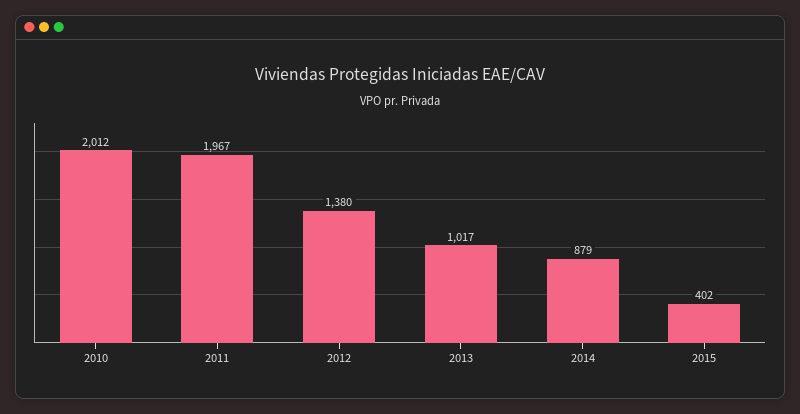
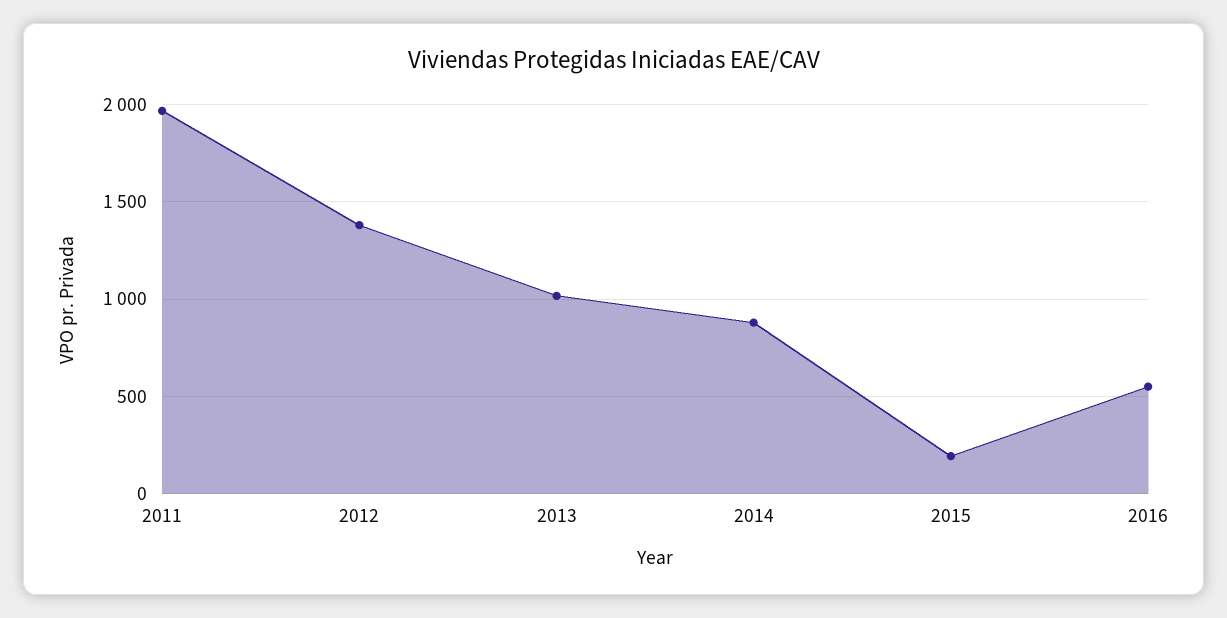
2010: 2012 -> none
2015: 402 -> 200
2016: none -> 550

